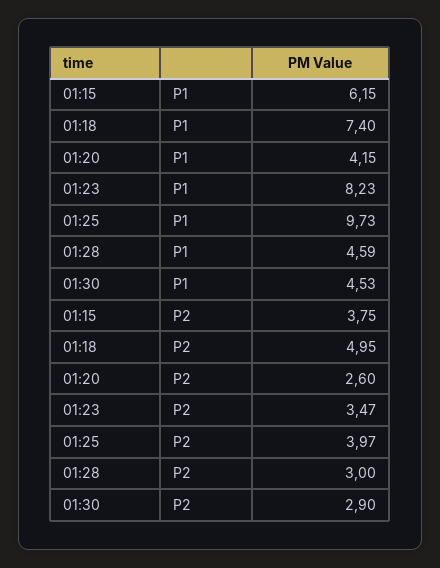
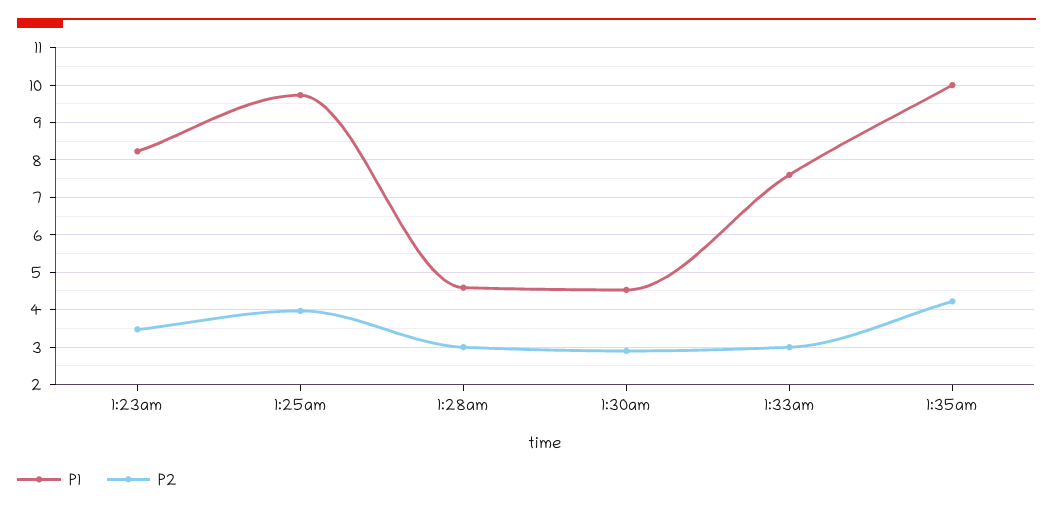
P1, 01:15: 6.15 -> none
P1, 01:18: 7.4 -> none
P1, 01:20: 4.15 -> none
P2, 01:15: 3.75 -> none
P2, 01:18: 4.95 -> none
P2, 01:20: 2.6 -> none
P1, 1:33am: none -> 7.6
P2, 1:33am: none -> 3
P1, 1:35am: none -> 10
P2, 1:35am: none -> 4.2

